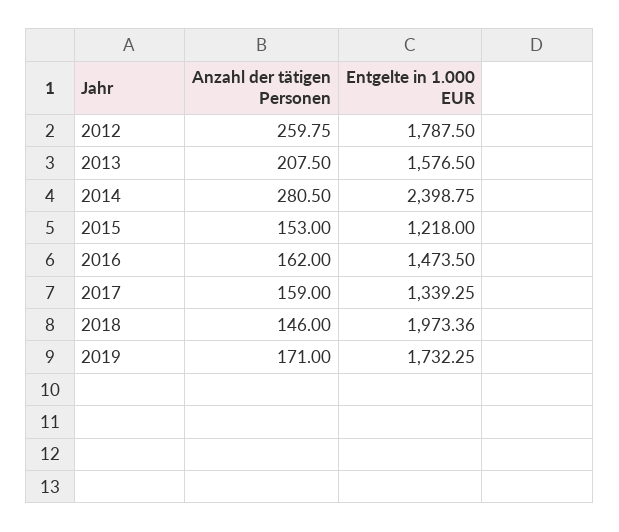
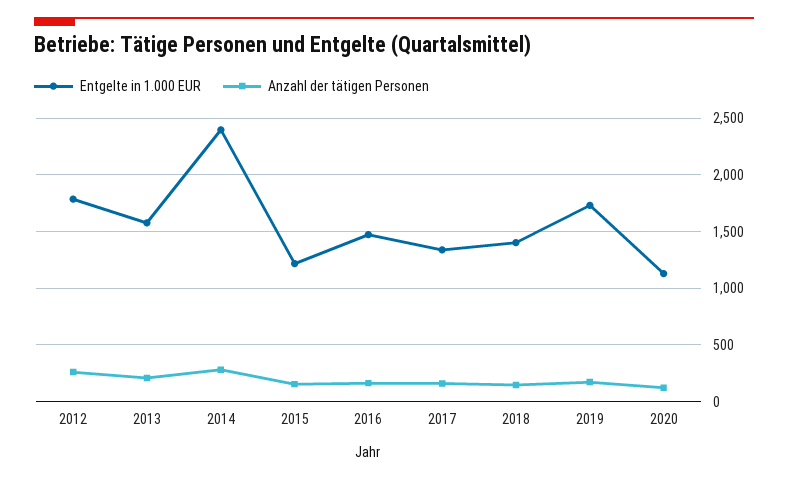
Entgelte in 1.000 EUR, 2018: 1973.36 -> 1400
Entgelte in 1.000 EUR, 2020: none -> 1100
Anzahl der tätigen Personen, 2020: none -> 100

